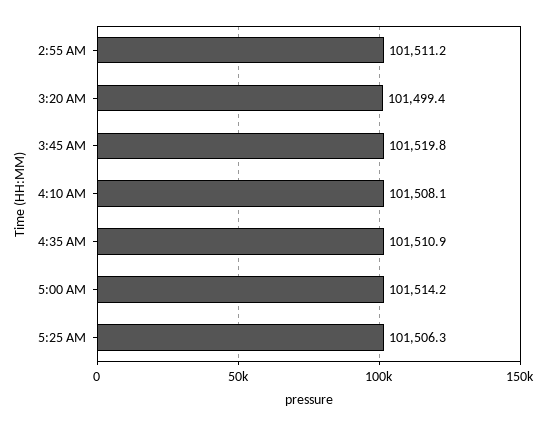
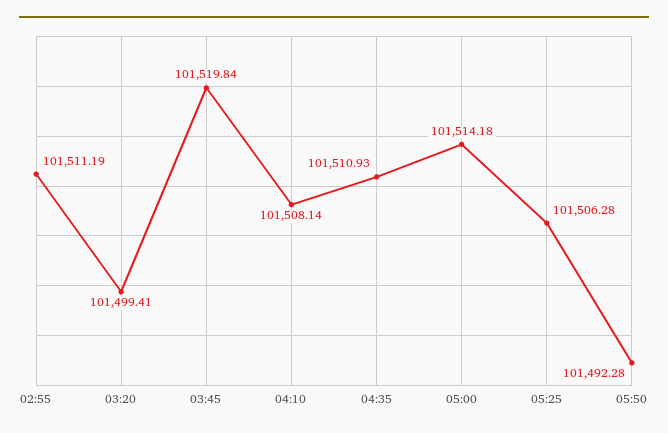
05:50: none -> 101492.28

